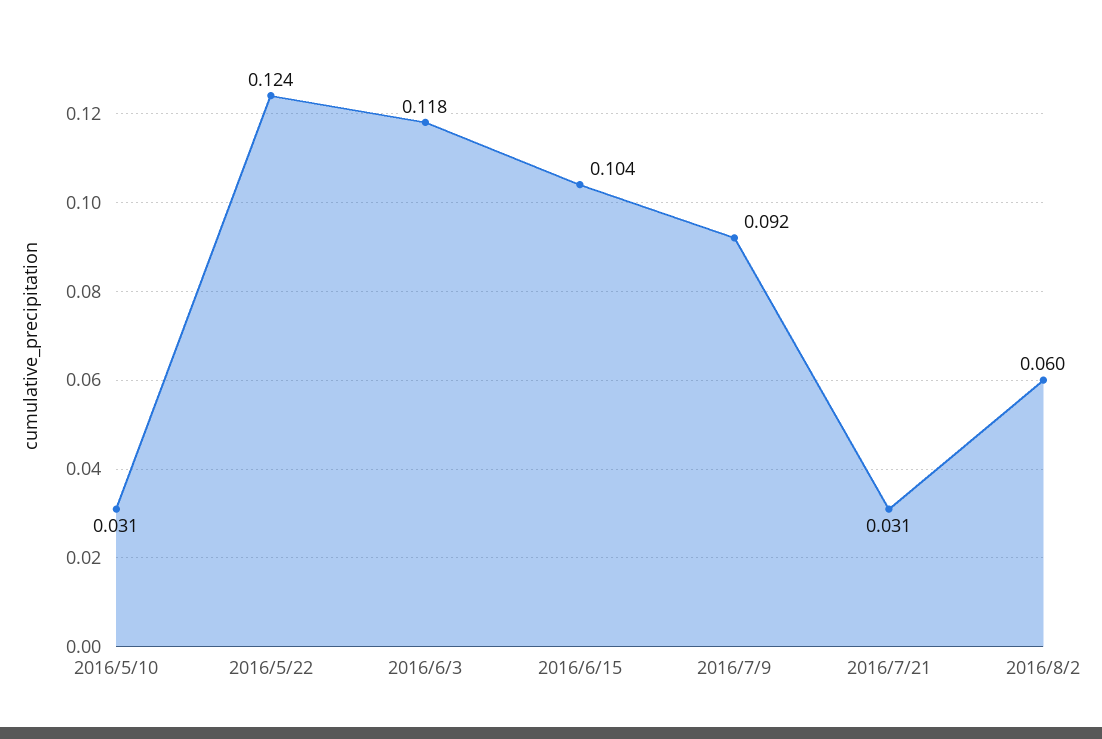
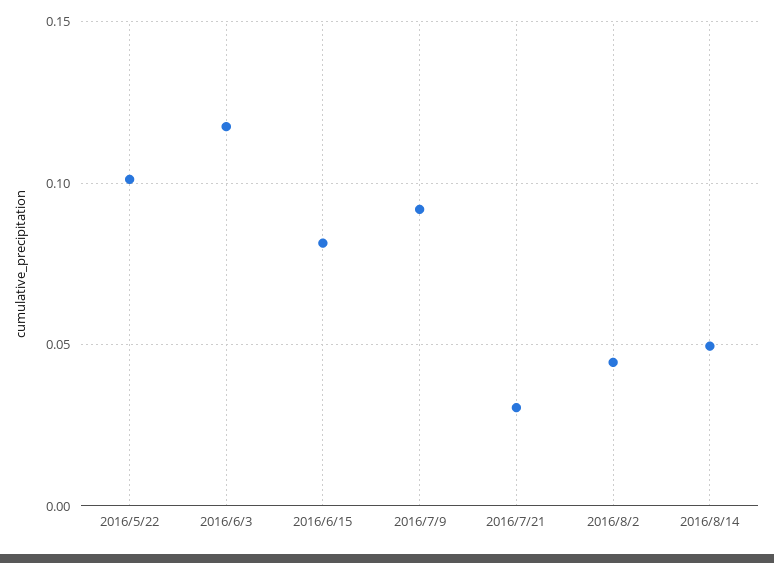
2016/5/10: 0.031 -> none
2016/5/22: 0.124 -> 0.1
2016/6/15: 0.104 -> 0.08
2016/8/2: 0.06 -> 0.045
2016/8/14: none -> 0.05

